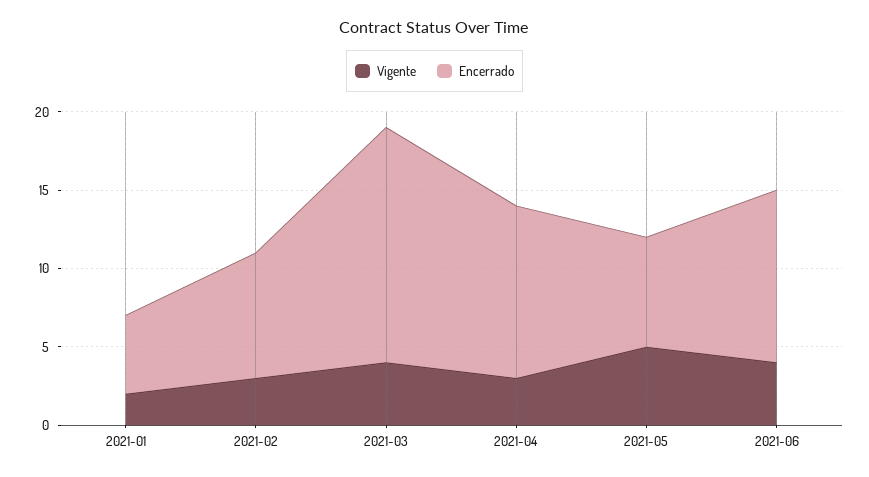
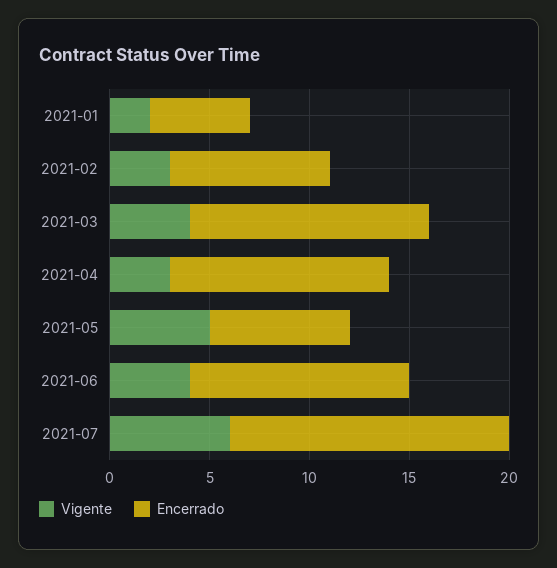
Encerrado, 2021-03: 15 -> 12
Vigente, 2021-07: none -> 6
Encerrado, 2021-07: none -> 14

